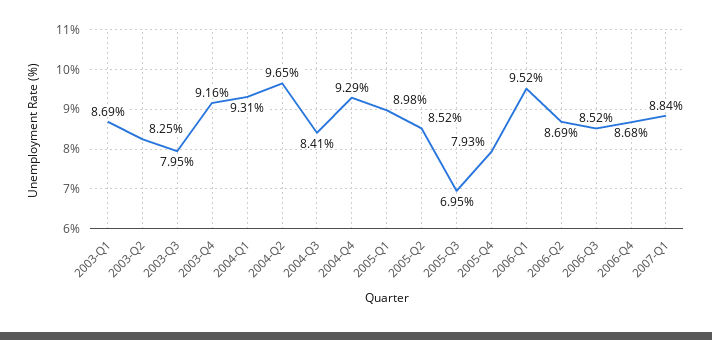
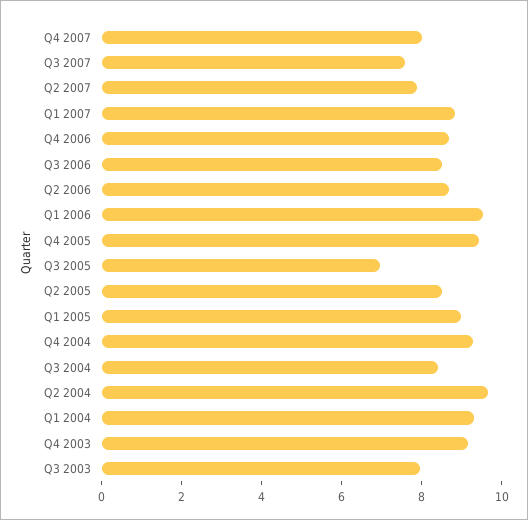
2003-Q1: 8.69 -> none
2003-Q2: 8.25 -> none
2005-Q4: 7.93 -> 9.5
Q4 2007: none -> 8
Q3 2007: none -> 7.5
Q2 2007: none -> 8

